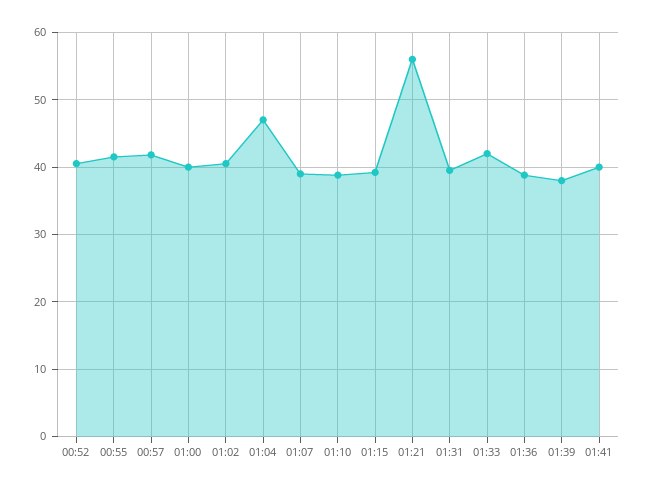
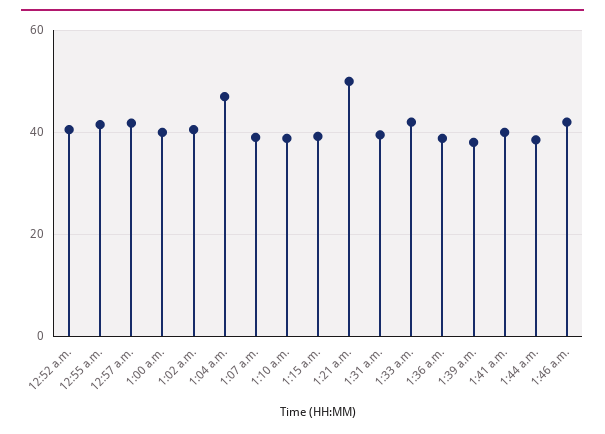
01:21: 56 -> 50
1:44 a.m.: none -> 38
1:46 a.m.: none -> 42

